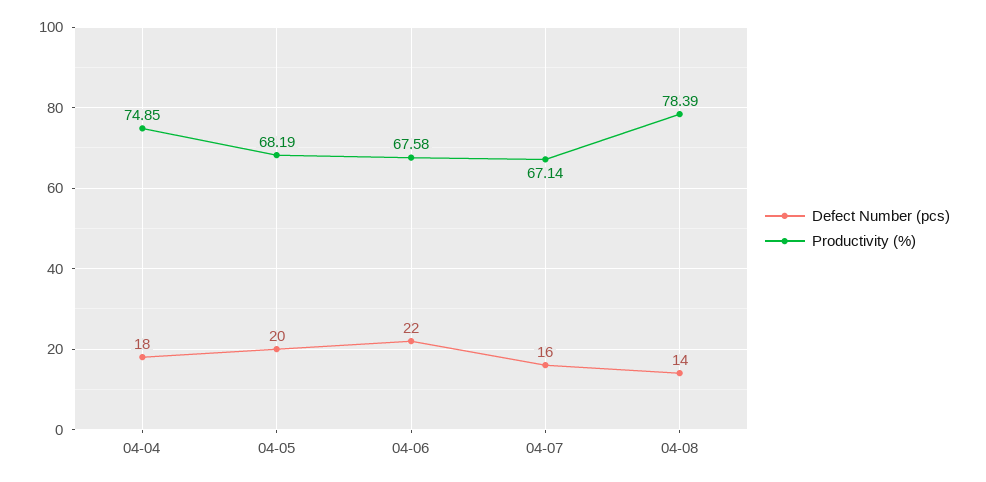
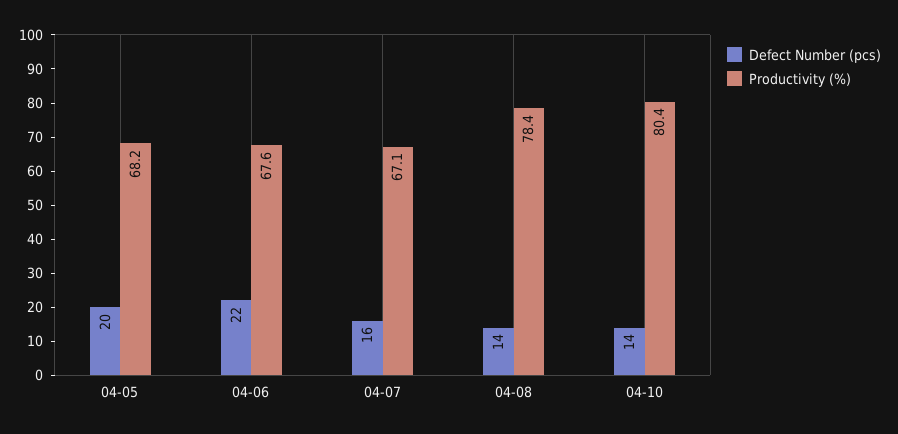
Defect Number (pcs), 04-04: 18 -> none
Productivity (%), 04-04: 74.85 -> none
Defect Number (pcs), 04-10: none -> 14
Productivity (%), 04-10: none -> 80.4

